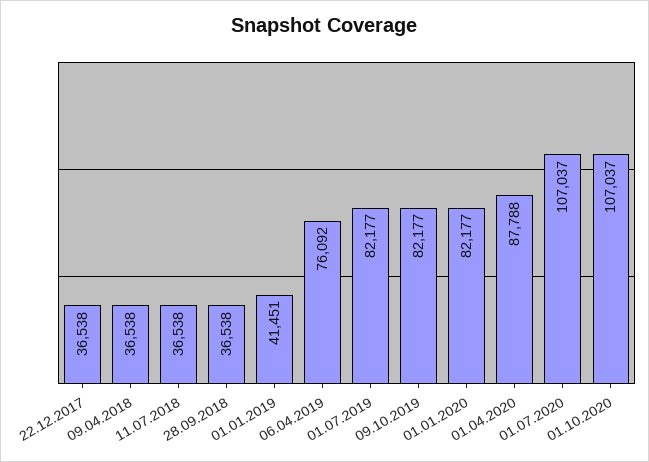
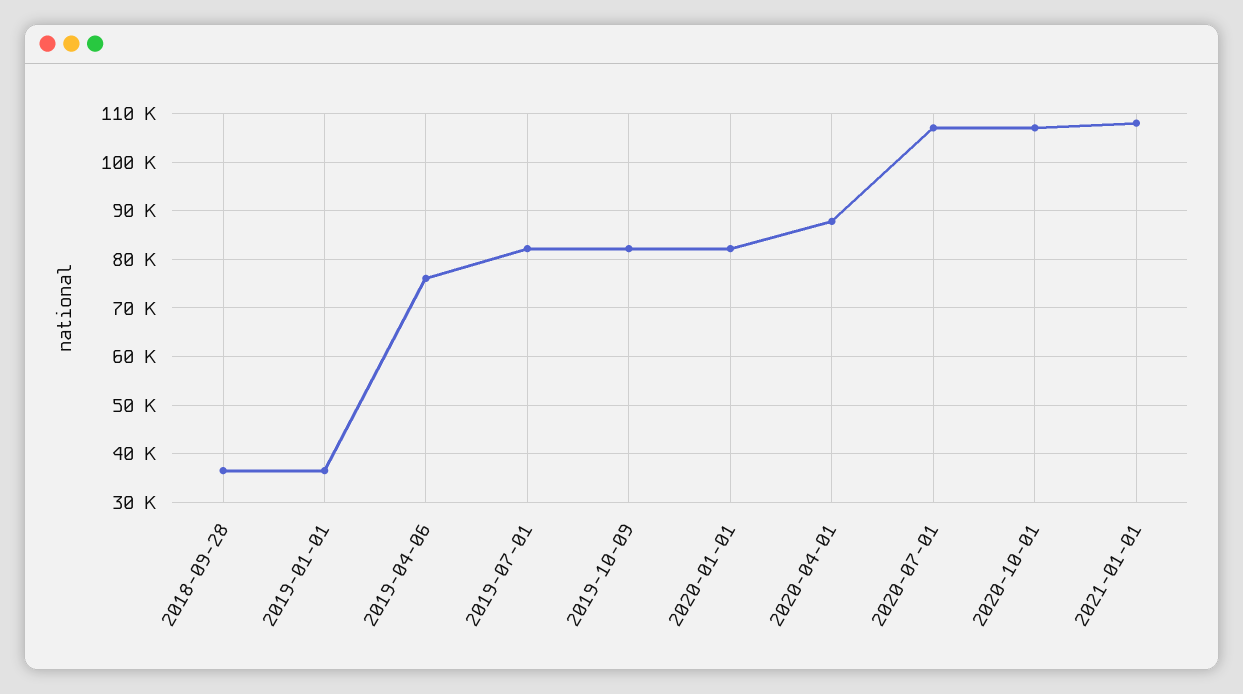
22.12.2017: 36538 -> none
09.04.2018: 36538 -> none
11.07.2018: 36538 -> none
01.01.2019: 41451 -> 36000
2021-01-01: none -> 108000

